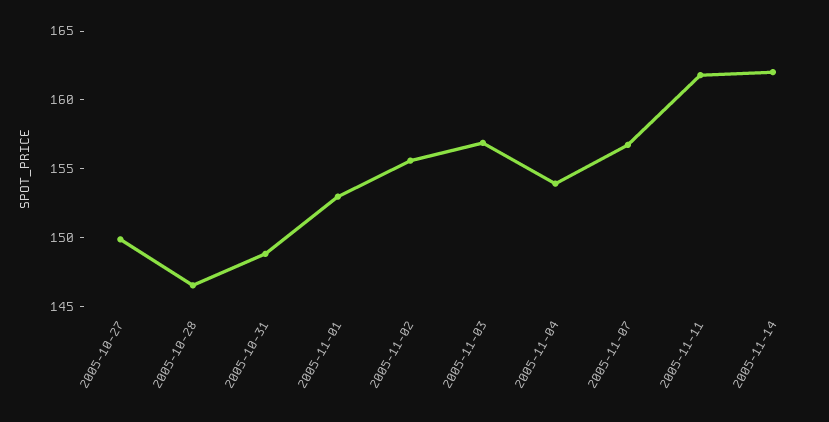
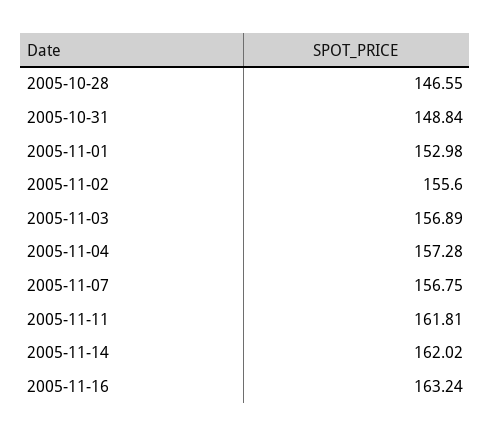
2005-10-27: 150 -> none
2005-11-04: 154 -> 157.28
2005-11-16: none -> 163.24

